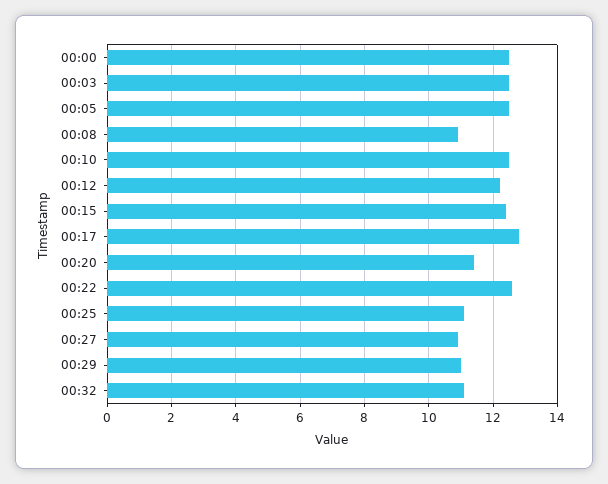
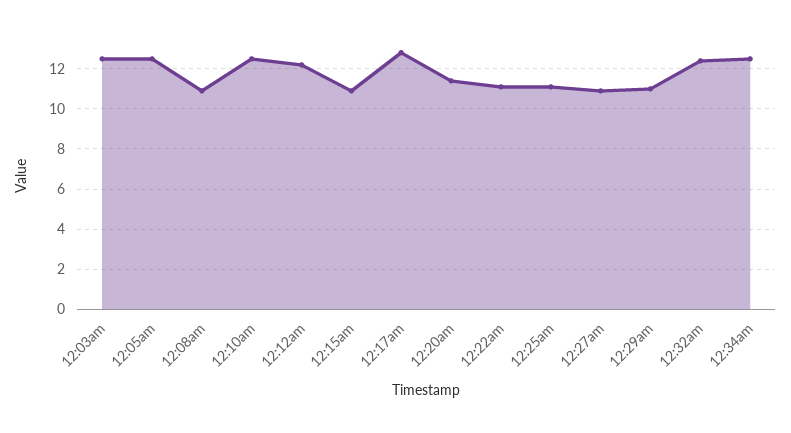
00:00: 12.5 -> none
00:15: 12.5 -> 11
00:22: 12.5 -> 11
00:32: 11 -> 12.5
12:34am: none -> 12.5

